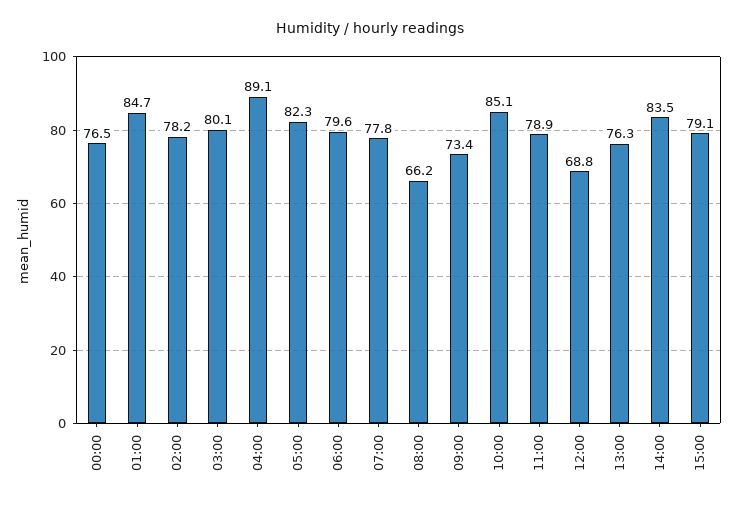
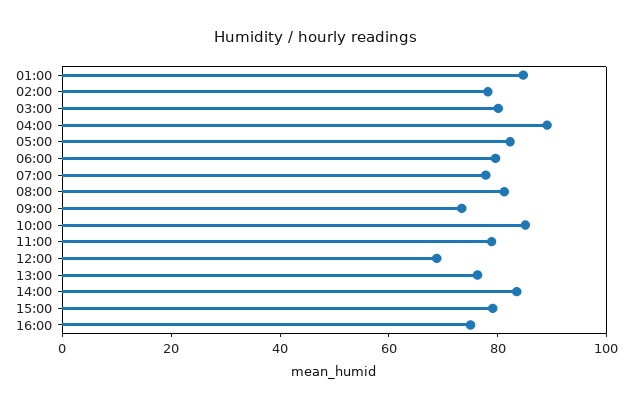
00:00: 76.5 -> none
08:00: 66.2 -> 80
16:00: none -> 75

